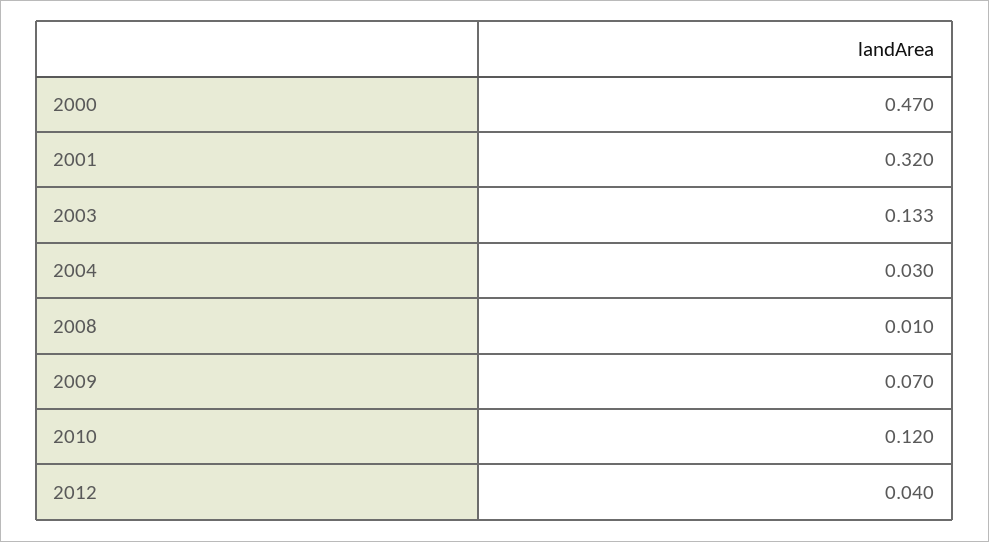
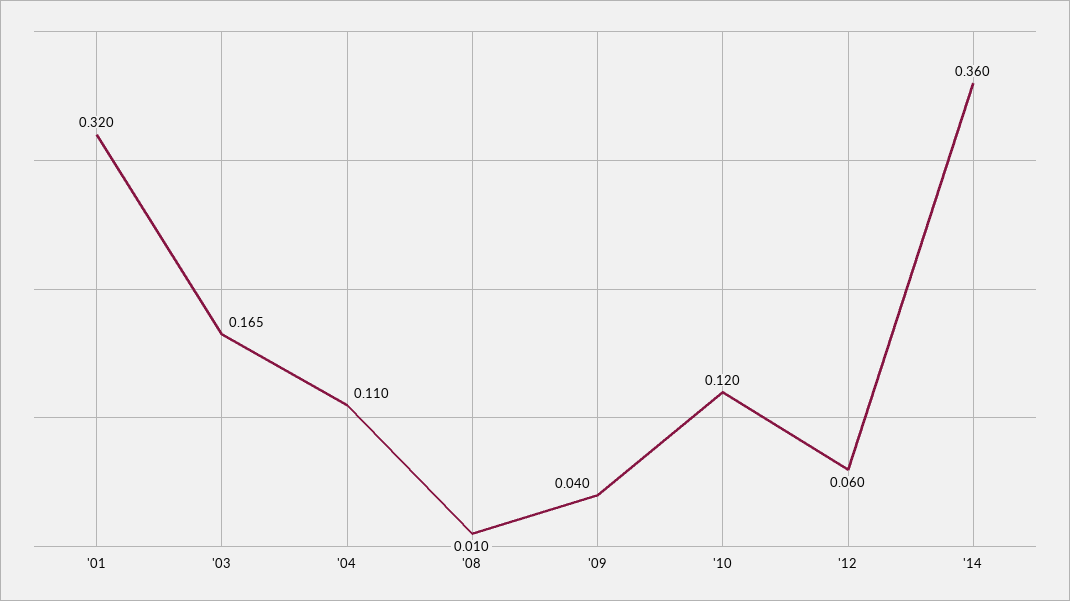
2000: 0.47 -> none
2003: 0.133 -> 0.165
2004: 0.03 -> 0.11
2009: 0.07 -> 0.04
2012: 0.04 -> 0.06
'14: none -> 0.36

